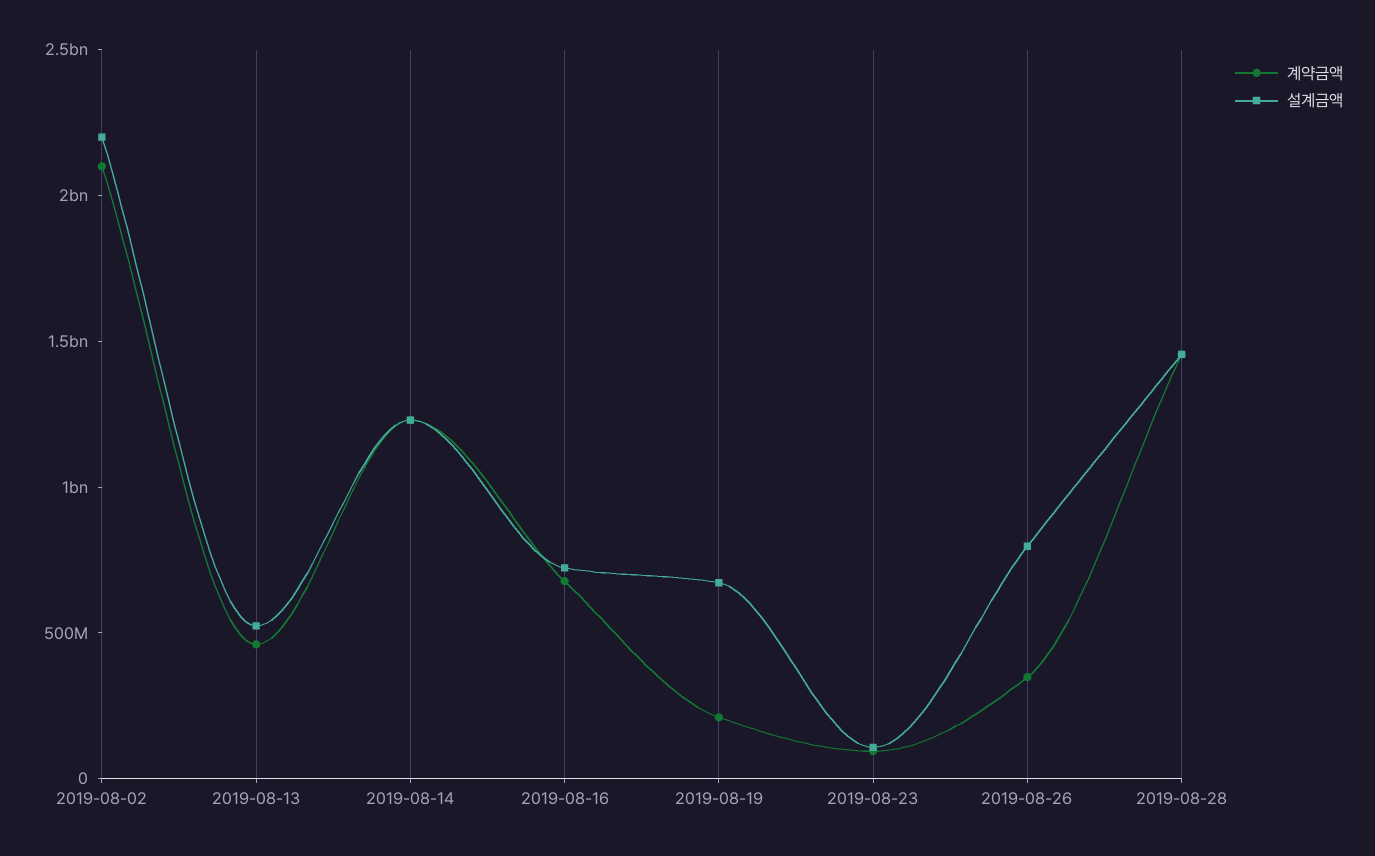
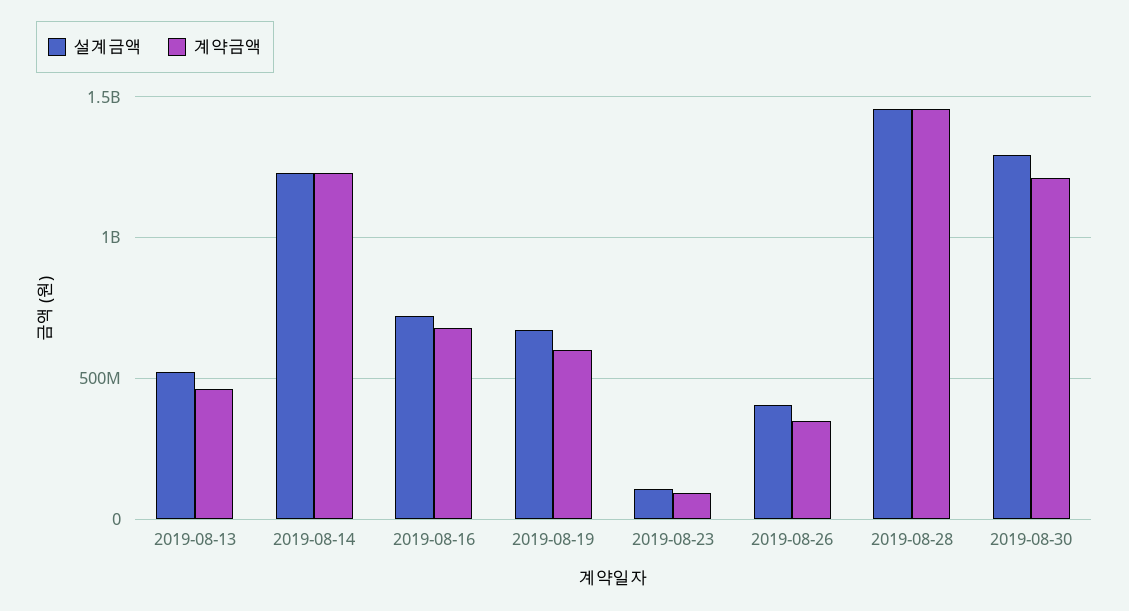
계약금액, 2019-08-02: 2100000000 -> none
설계금액, 2019-08-02: 2200000000 -> none
계약금액, 2019-08-19: 200000000 -> 600000000
설계금액, 2019-08-26: 800000000 -> 400000000
설계금액, 2019-08-30: none -> 1300000000
계약금액, 2019-08-30: none -> 1200000000

